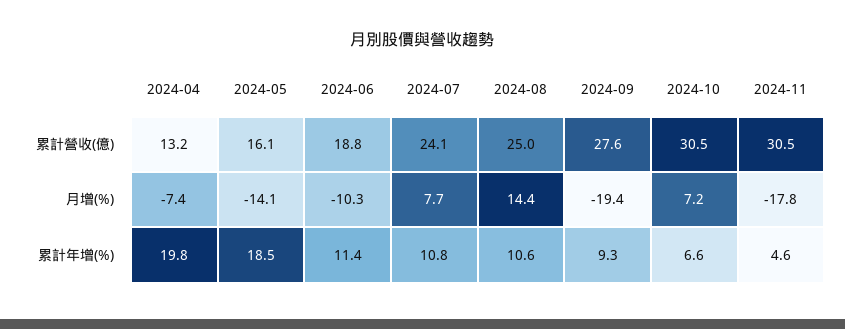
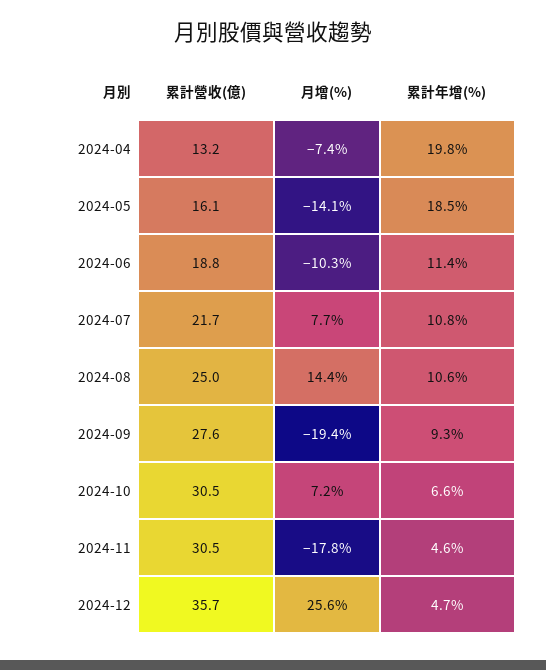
2024-07, 累計營收(億): 24.1 -> 21.7
2024-12, 累計營收(億): none -> 35.7
2024-12, 月增(%): none -> 25.6
2024-12, 累計年增(%): none -> 4.7

